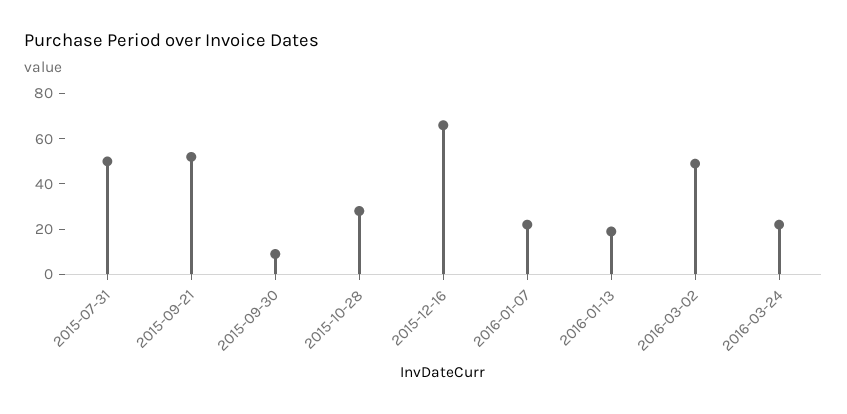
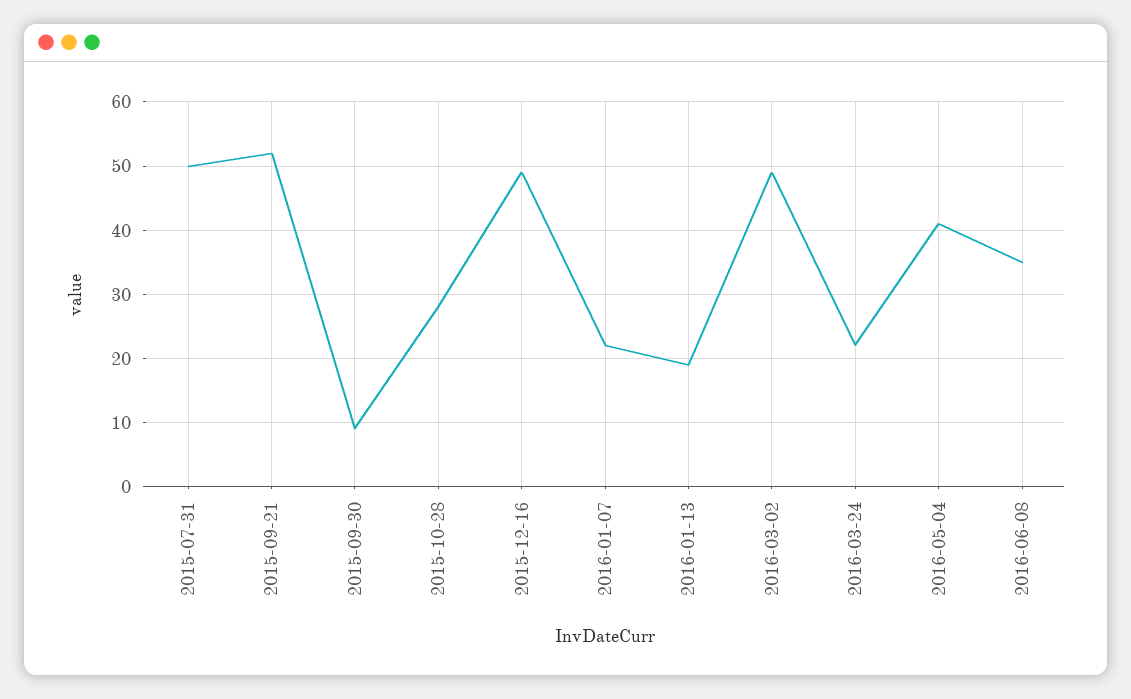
2015-12-16: 65 -> 49
2016-05-04: none -> 41
2016-06-08: none -> 35

